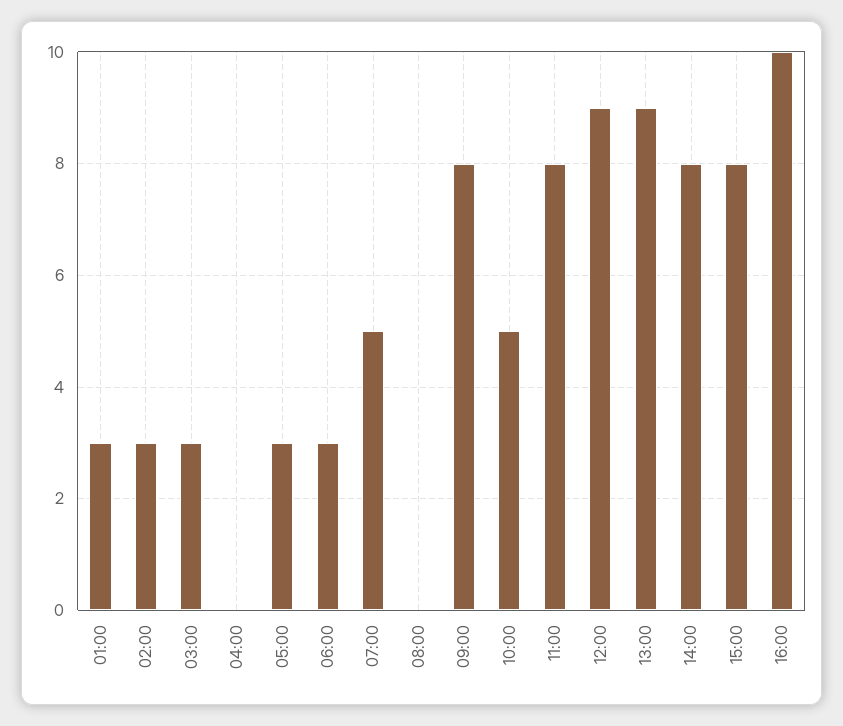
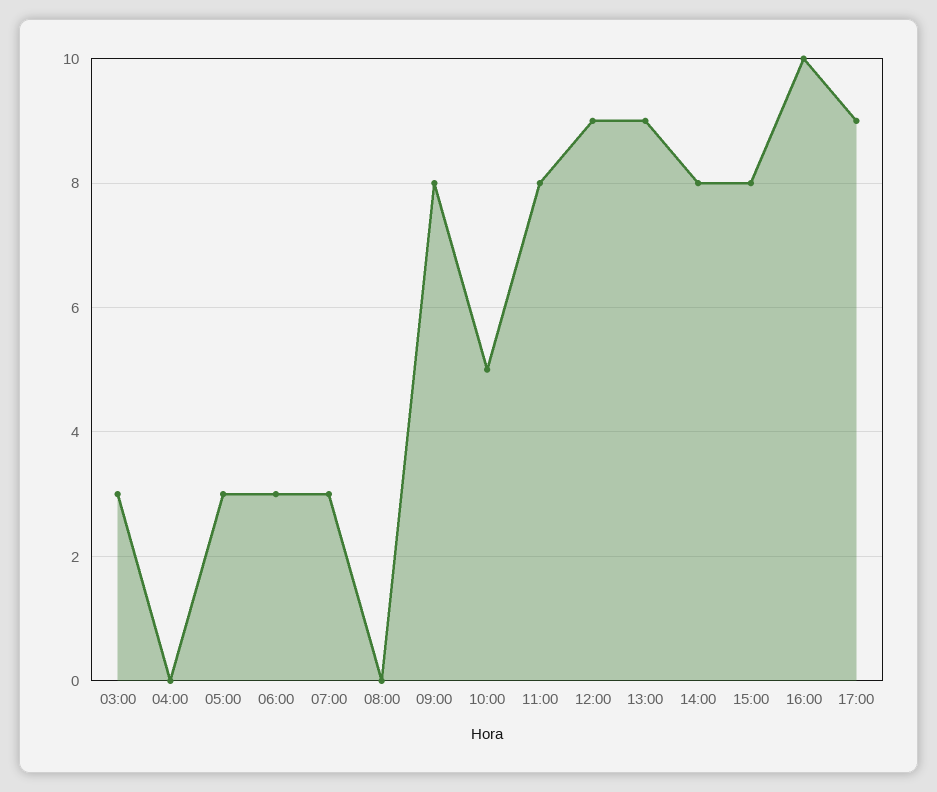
01:00: 3 -> none
02:00: 3 -> none
07:00: 5 -> 3
17:00: none -> 9

